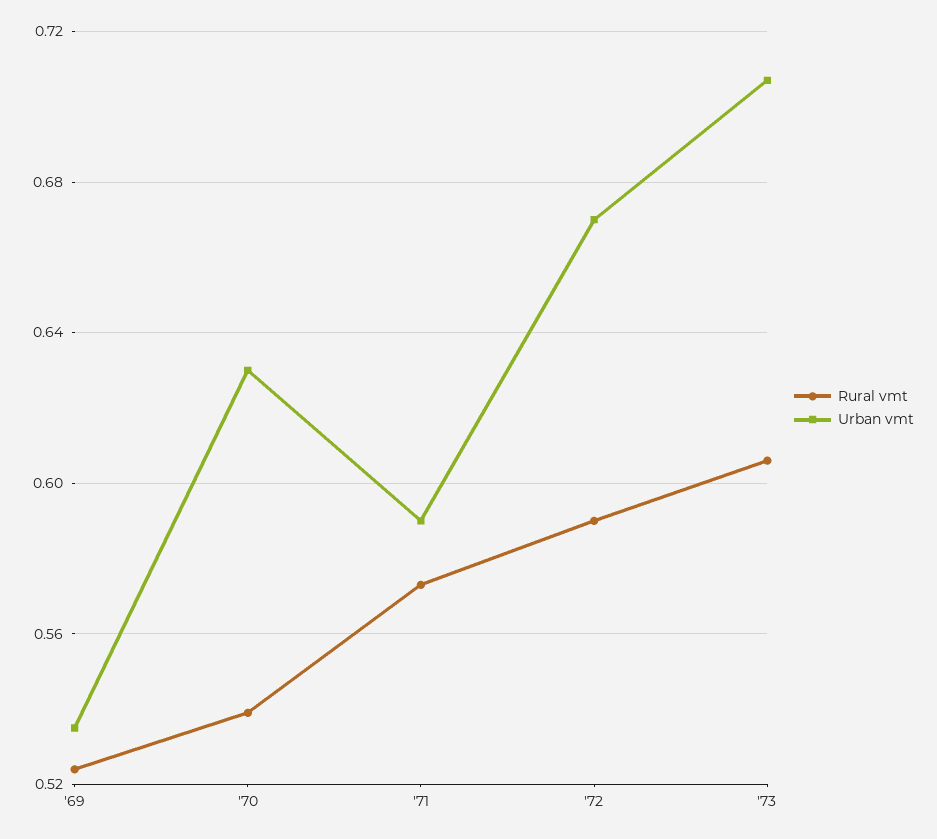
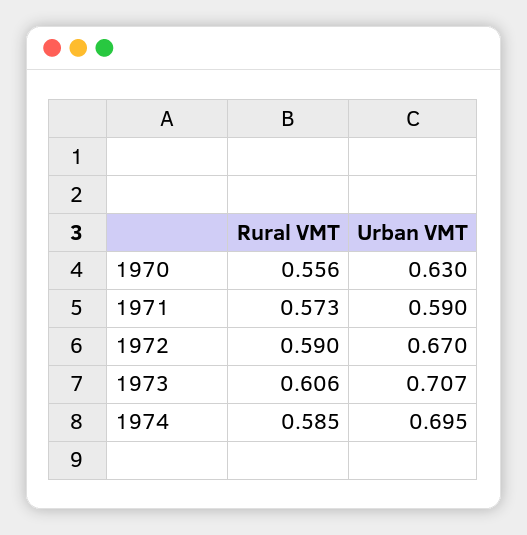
Rural vmt, '69: 0.525 -> none
Urban vmt, '69: 0.535 -> none
Rural vmt, '70: 0.54 -> 0.556
Rural vmt, 1974: none -> 0.585
Urban vmt, 1974: none -> 0.695

